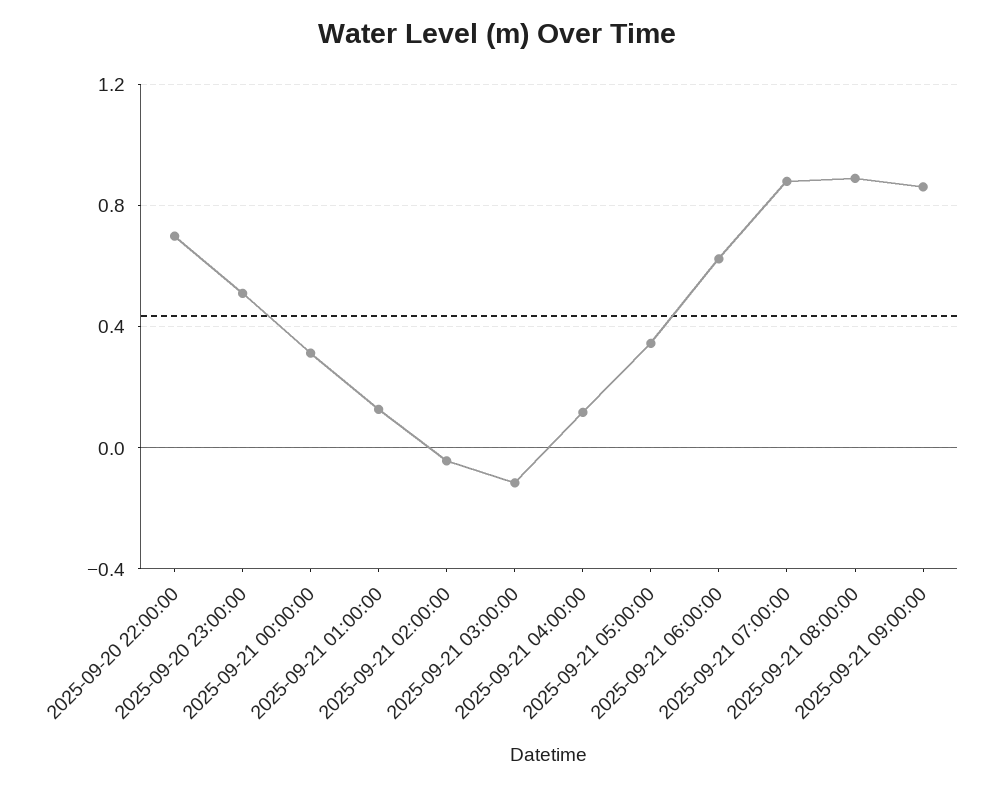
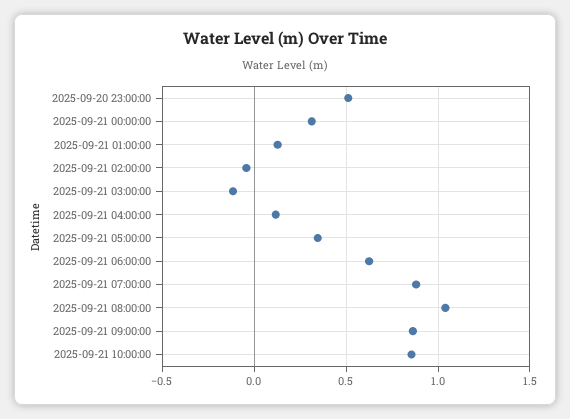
2025-09-20 22:00:00: 0.7 -> none
2025-09-21 08:00:00: 0.9 -> 1.05
2025-09-21 10:00:00: none -> 0.85

